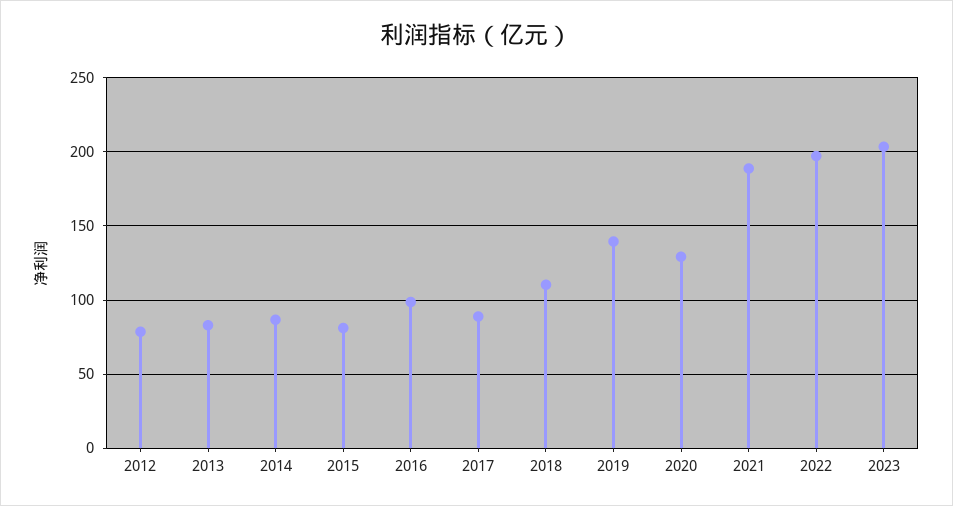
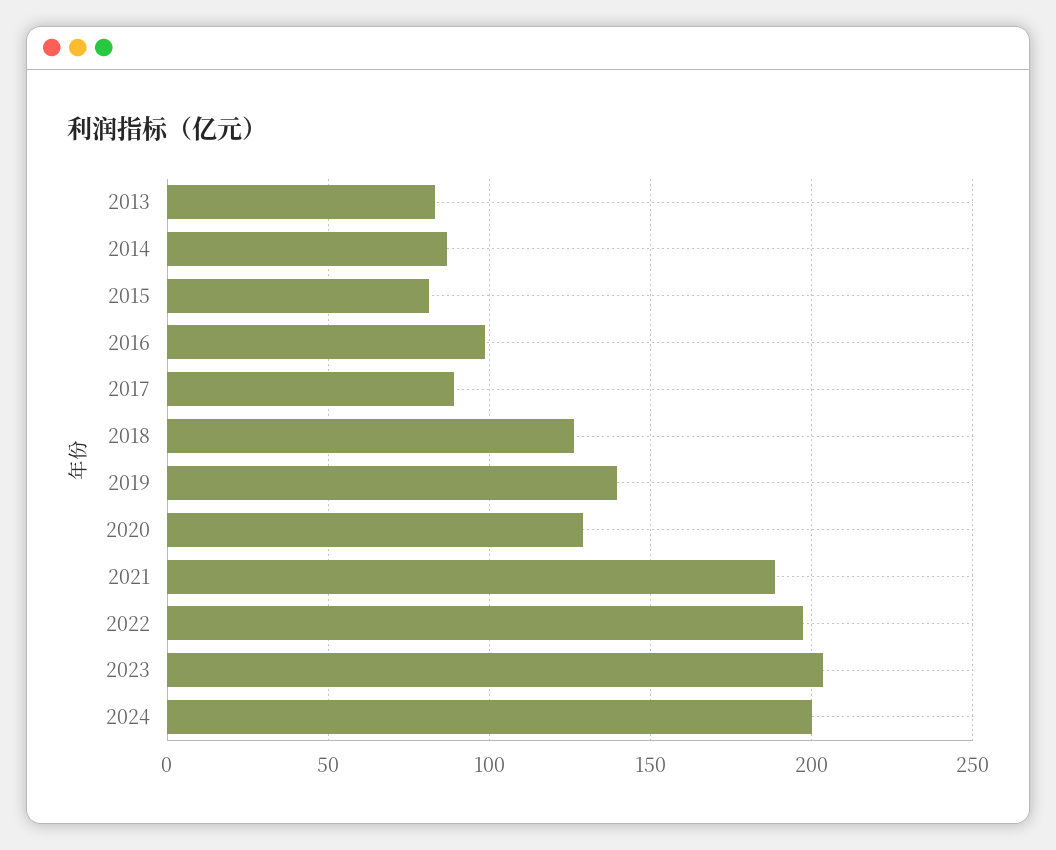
2012: 80 -> none
2018: 110 -> 125
2024: none -> 200

